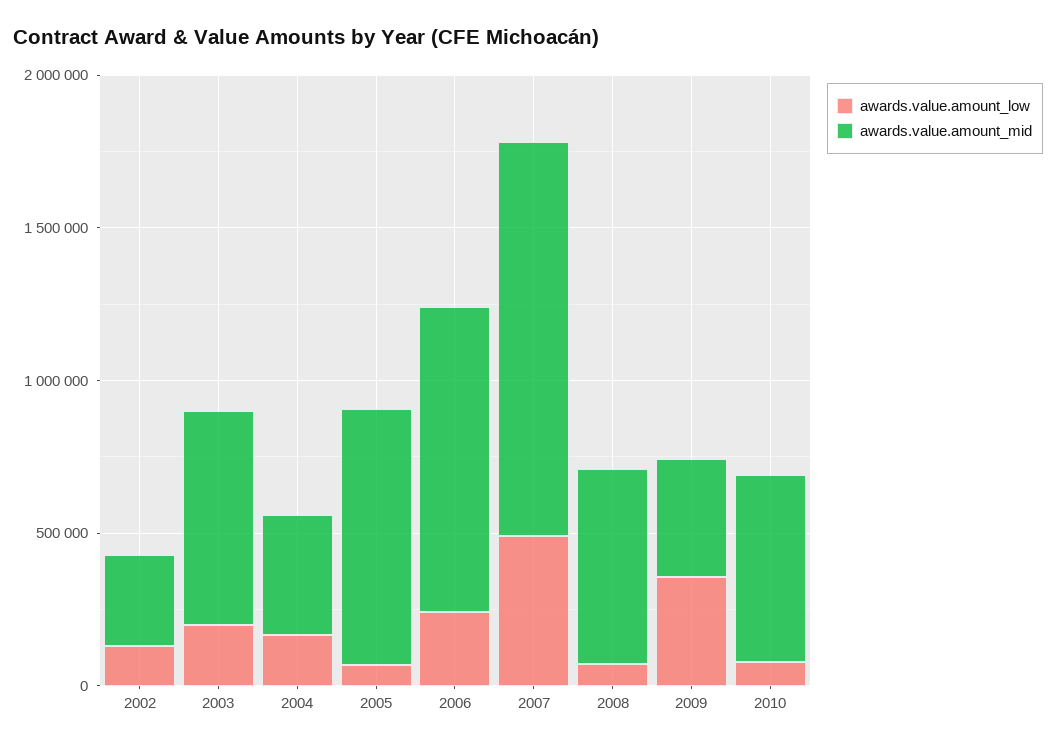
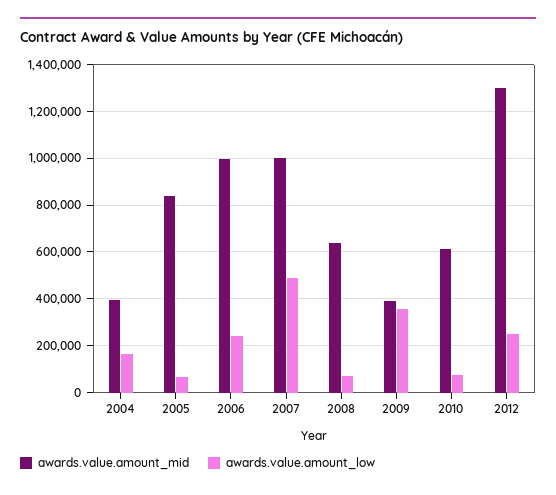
awards.value.amount_low, 2002: 100000 -> none
awards.value.amount_mid, 2002: 300000 -> none
awards.value.amount_low, 2003: 200000 -> none
awards.value.amount_mid, 2003: 700000 -> none
awards.value.amount_mid, 2007: 1300000 -> 1000000
awards.value.amount_mid, 2012: none -> 1300000
awards.value.amount_low, 2012: none -> 250000

